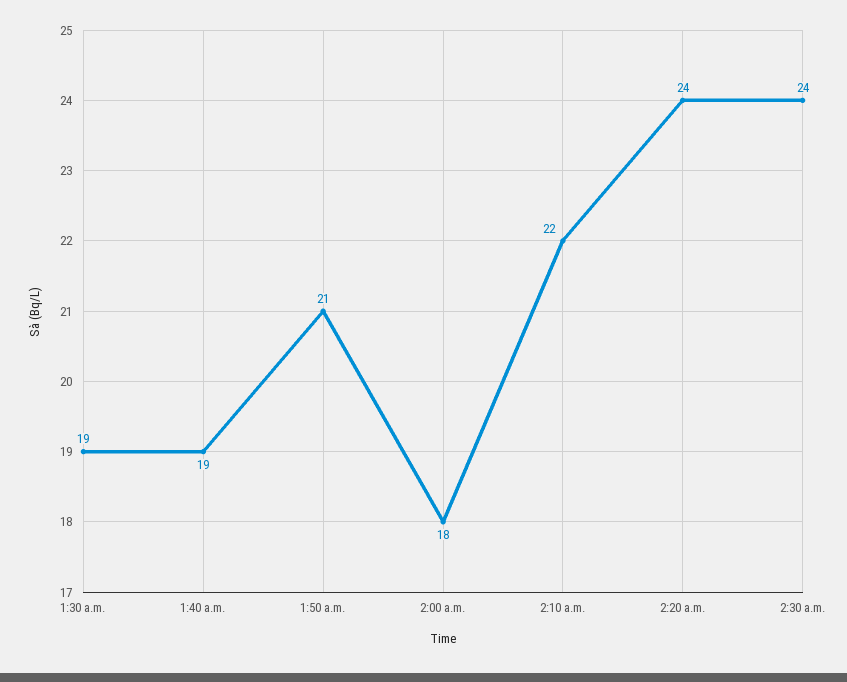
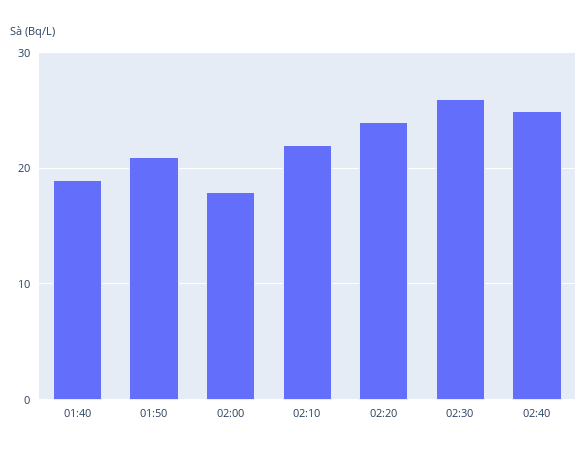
1:30 a.m.: 19 -> none
2:30 a.m.: 24 -> 26
02:40: none -> 25

